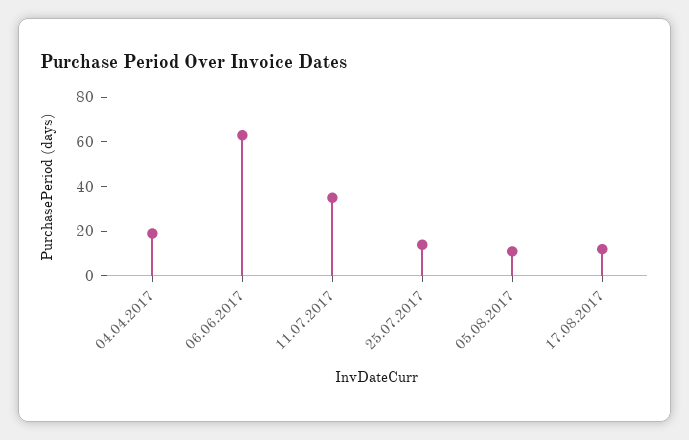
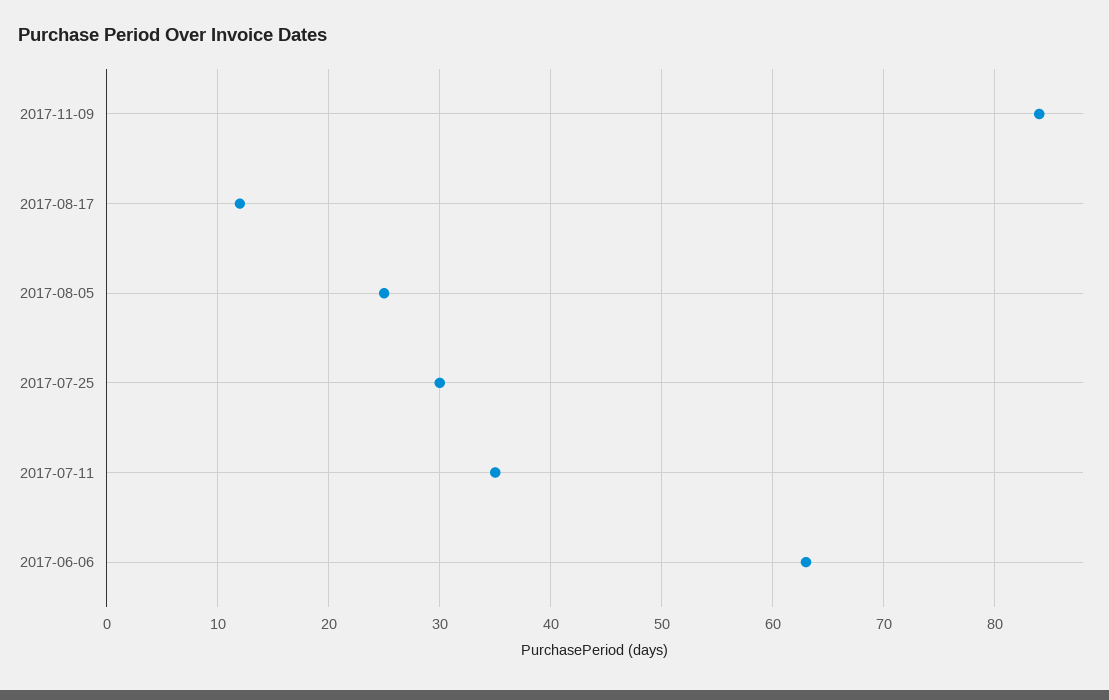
04.04.2017: 20 -> none
25.07.2017: 15 -> 30
05.08.2017: 10 -> 25
2017-11-09: none -> 84

